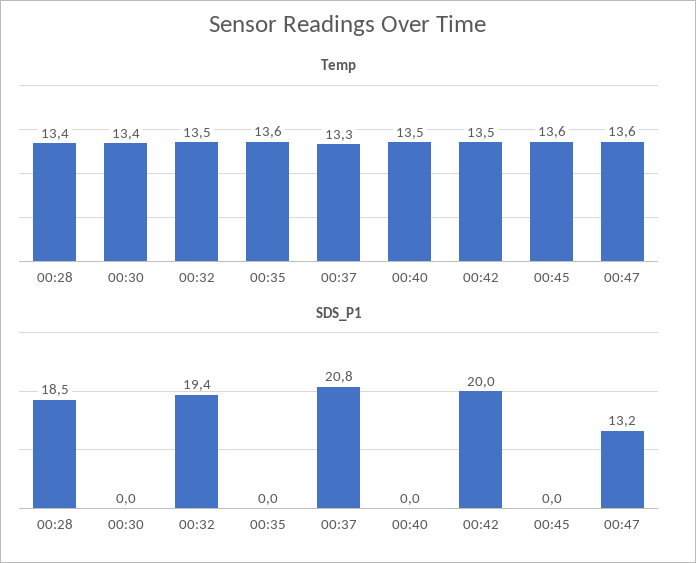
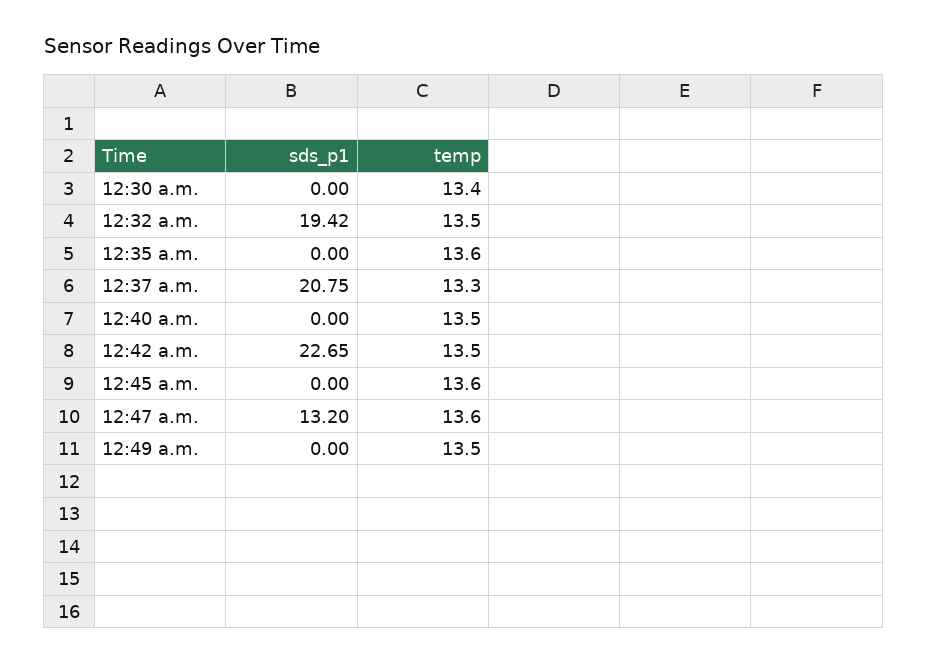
Temp, 00:28: 13.4 -> none
SDS_P1, 00:28: 18.5 -> none
SDS_P1, 00:42: 20 -> 22.65
SDS_P1, 12:49 a.m.: none -> 0
Temp, 12:49 a.m.: none -> 13.5

